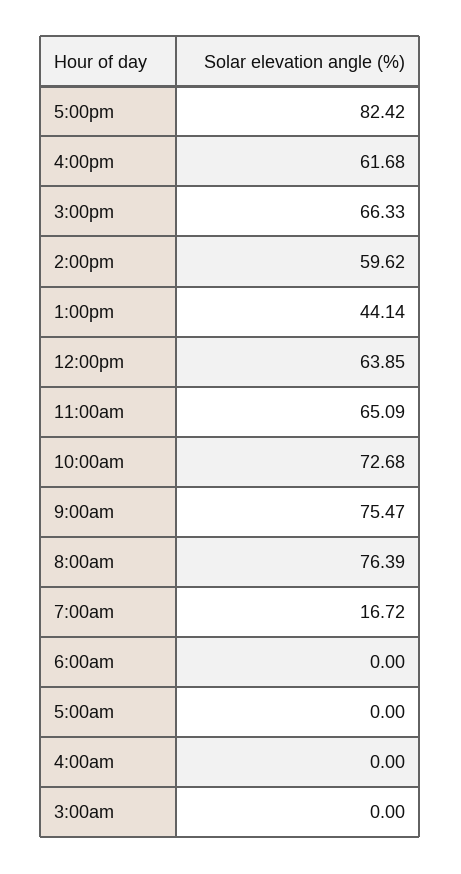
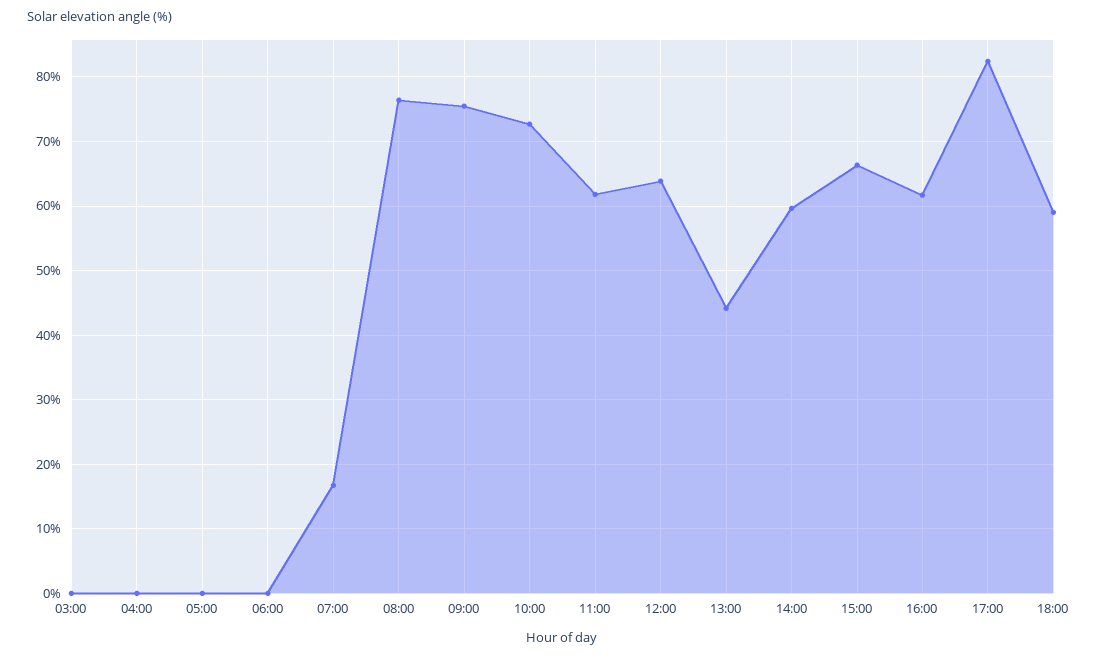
11:00am: 65.09 -> 62
18:00: none -> 59

